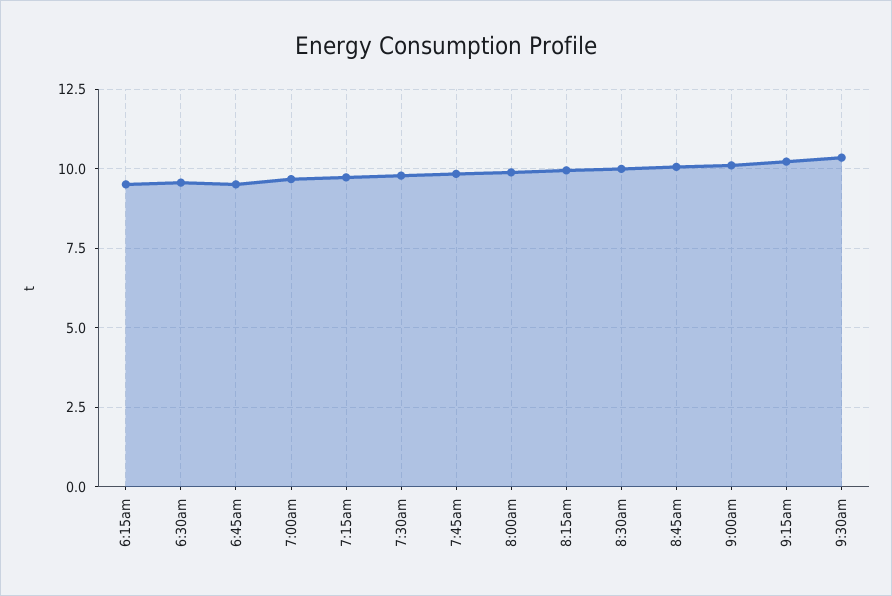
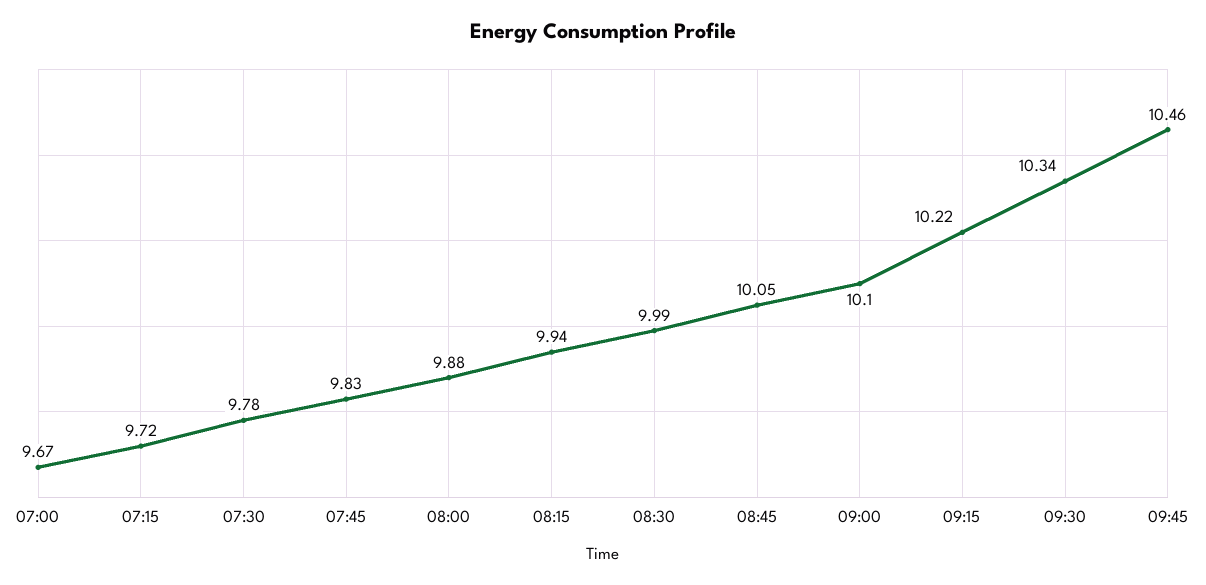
6:15am: 9.5 -> none
6:30am: 9.5 -> none
6:45am: 9.5 -> none
09:45: none -> 10.46

